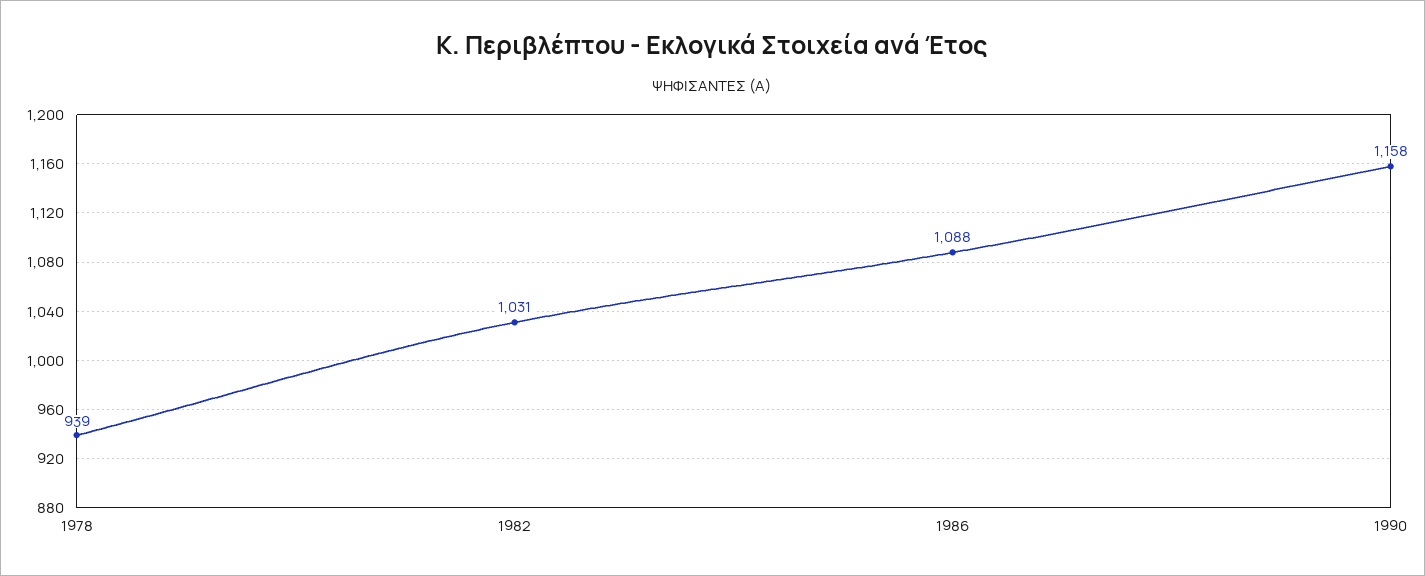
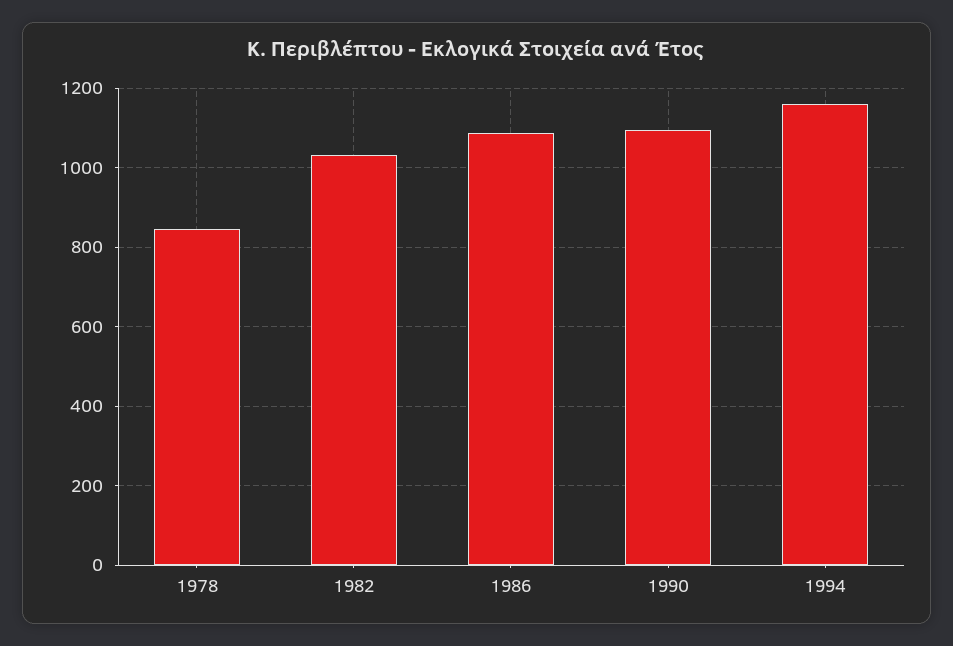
1978: 939 -> 840
1990: 1158 -> 1100
1994: none -> 1160

